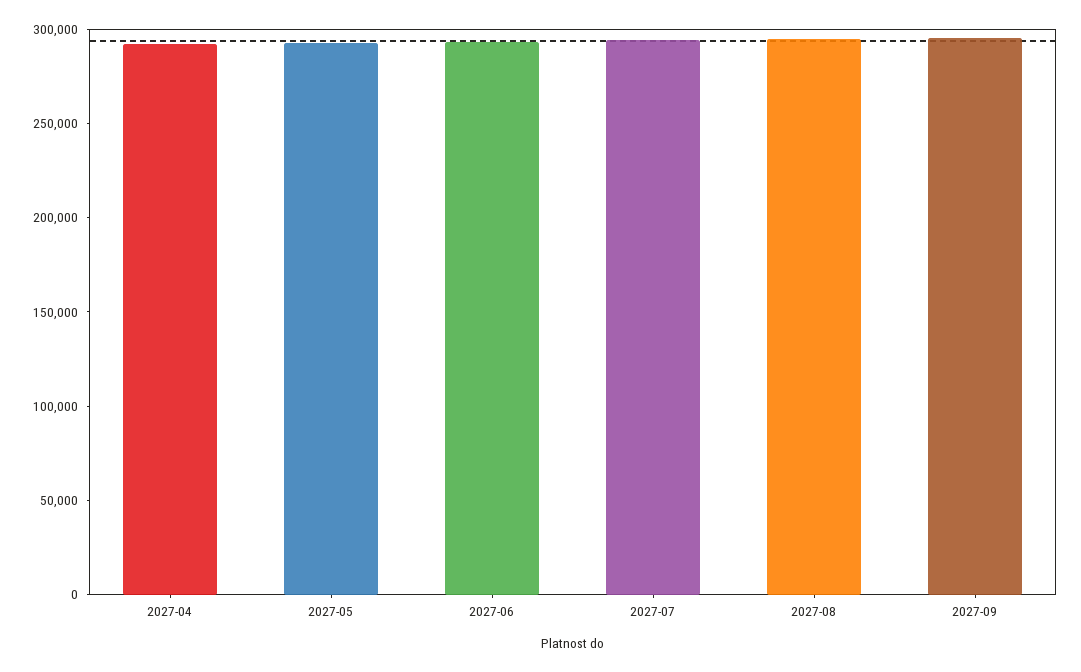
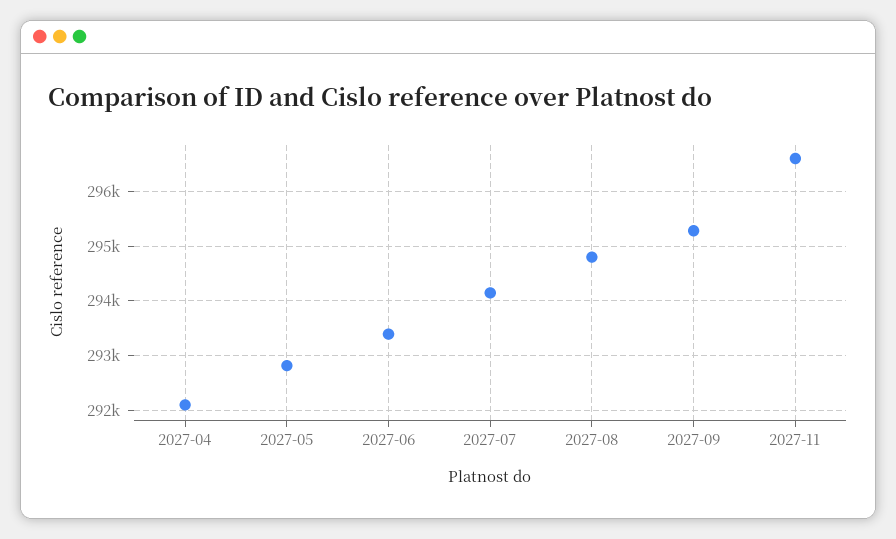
2027-11: none -> 296600

